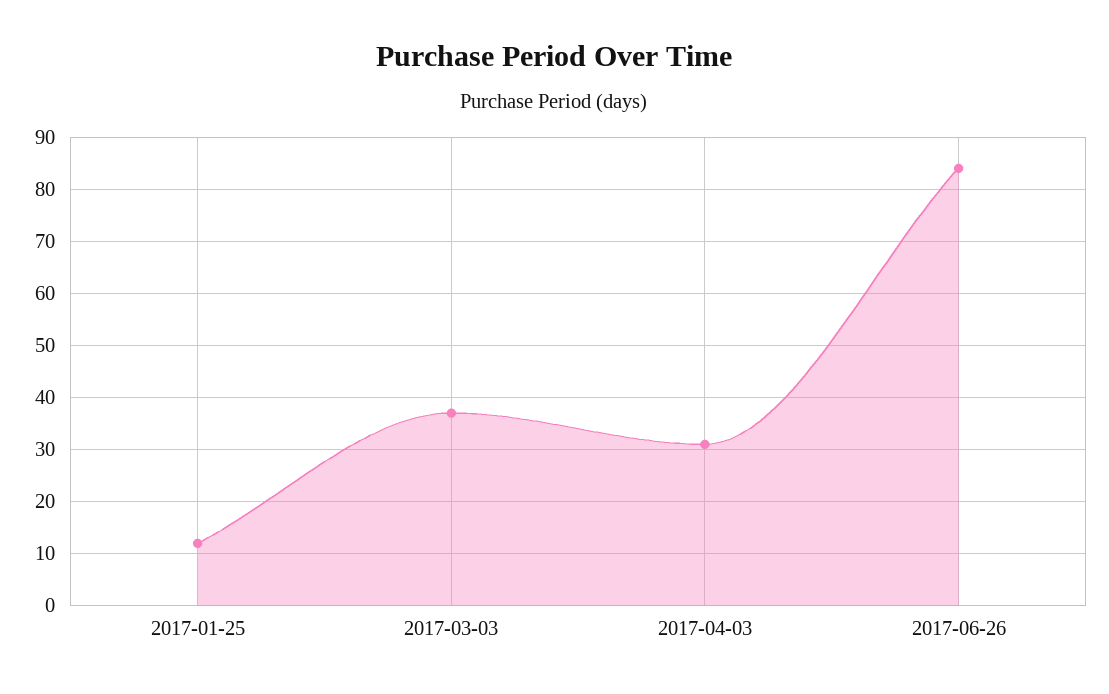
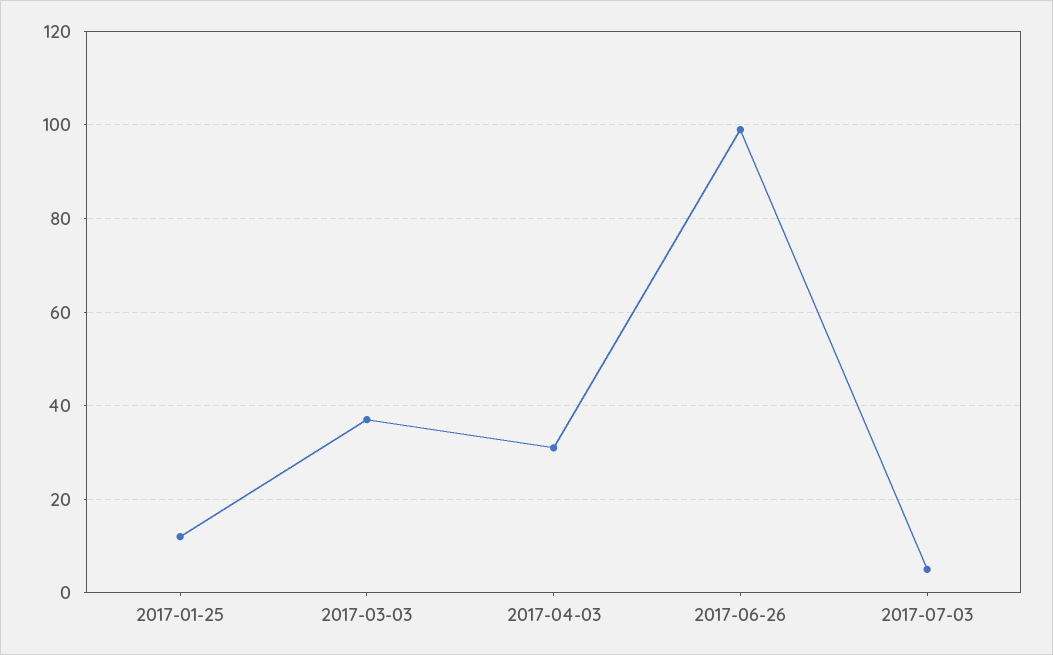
2017-06-26: 85 -> 100
2017-07-03: none -> 5

